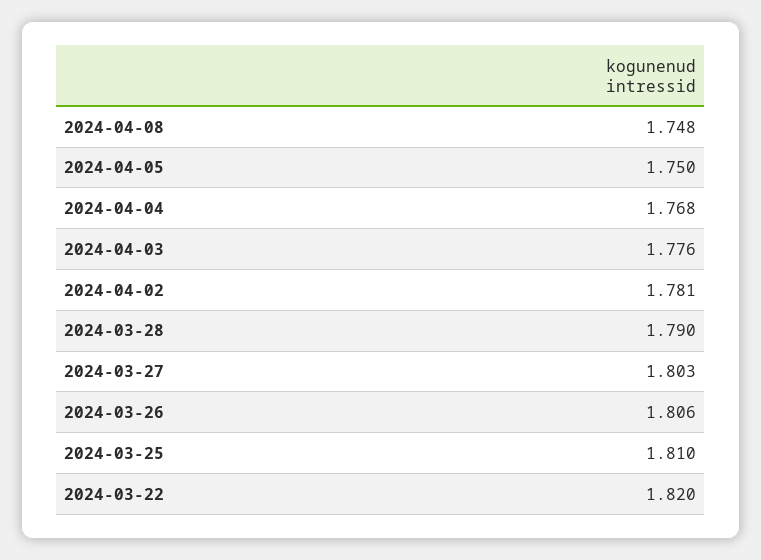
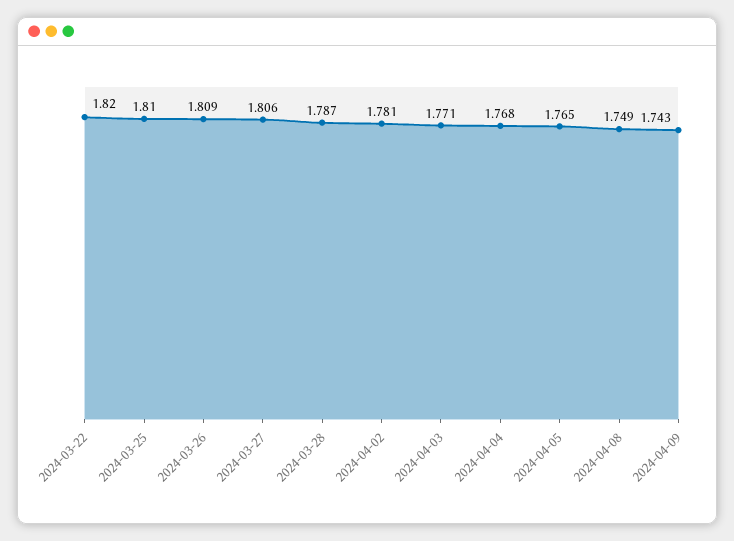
2024-04-08: 1.748 -> 1.749
2024-04-05: 1.75 -> 1.765
2024-04-03: 1.776 -> 1.771
2024-03-28: 1.79 -> 1.787
2024-03-27: 1.803 -> 1.806
2024-03-26: 1.806 -> 1.809
2024-04-09: none -> 1.743

